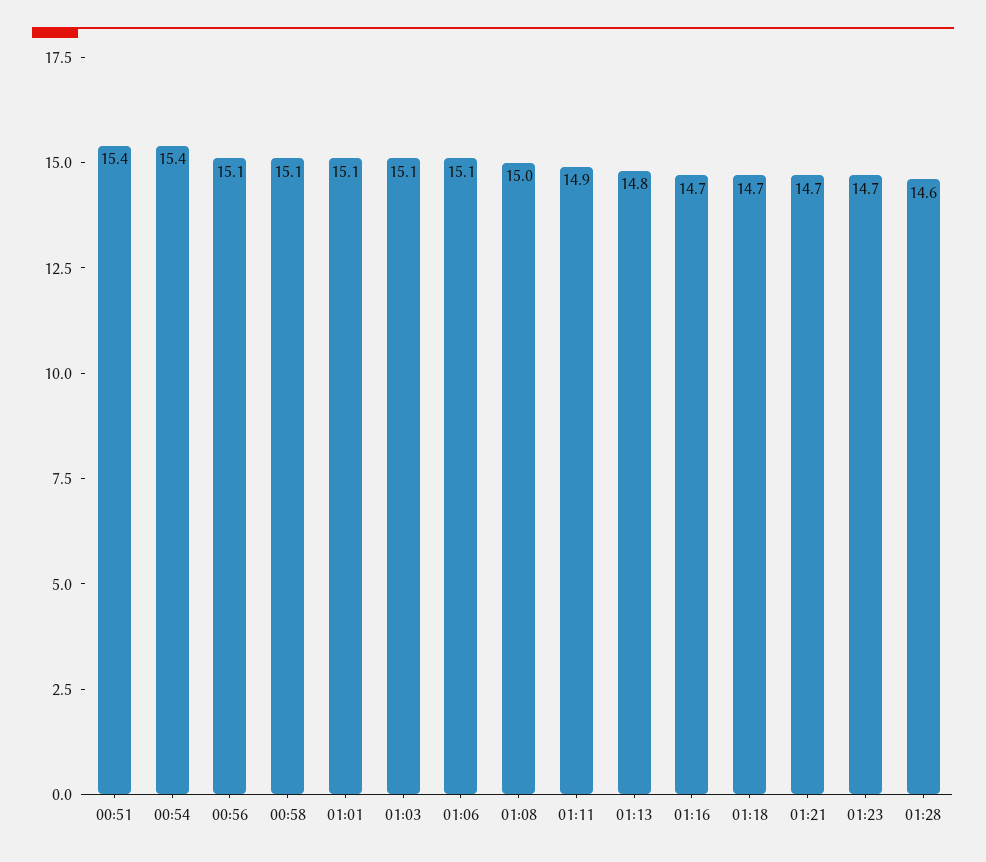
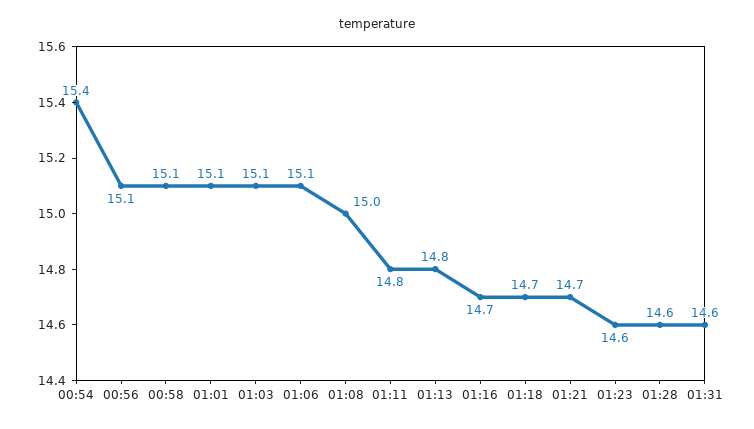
00:51: 15.4 -> none
01:11: 14.9 -> 14.8
01:23: 14.7 -> 14.6
01:31: none -> 14.6

